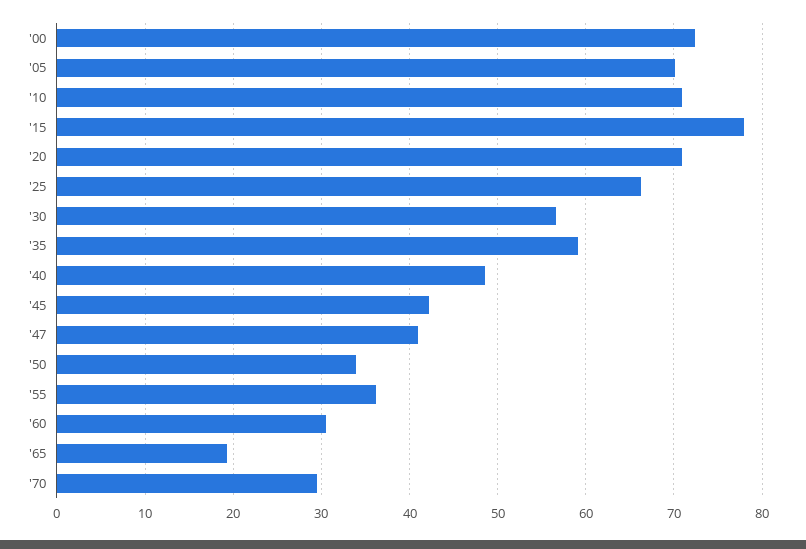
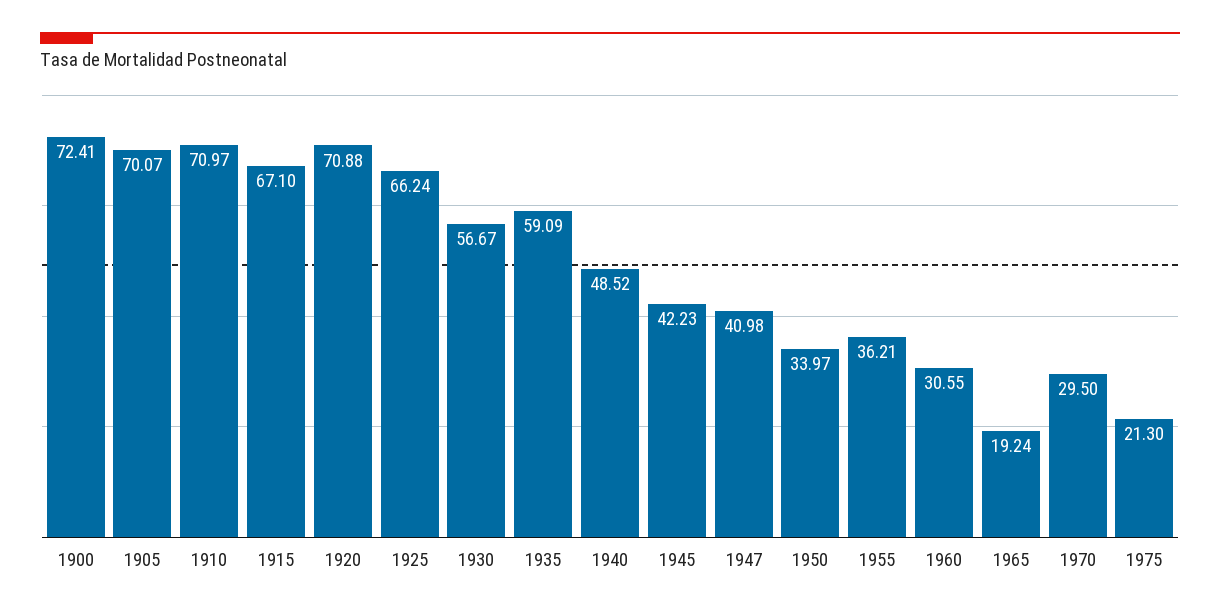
'15: 78 -> 67.1
1975: none -> 21.3

